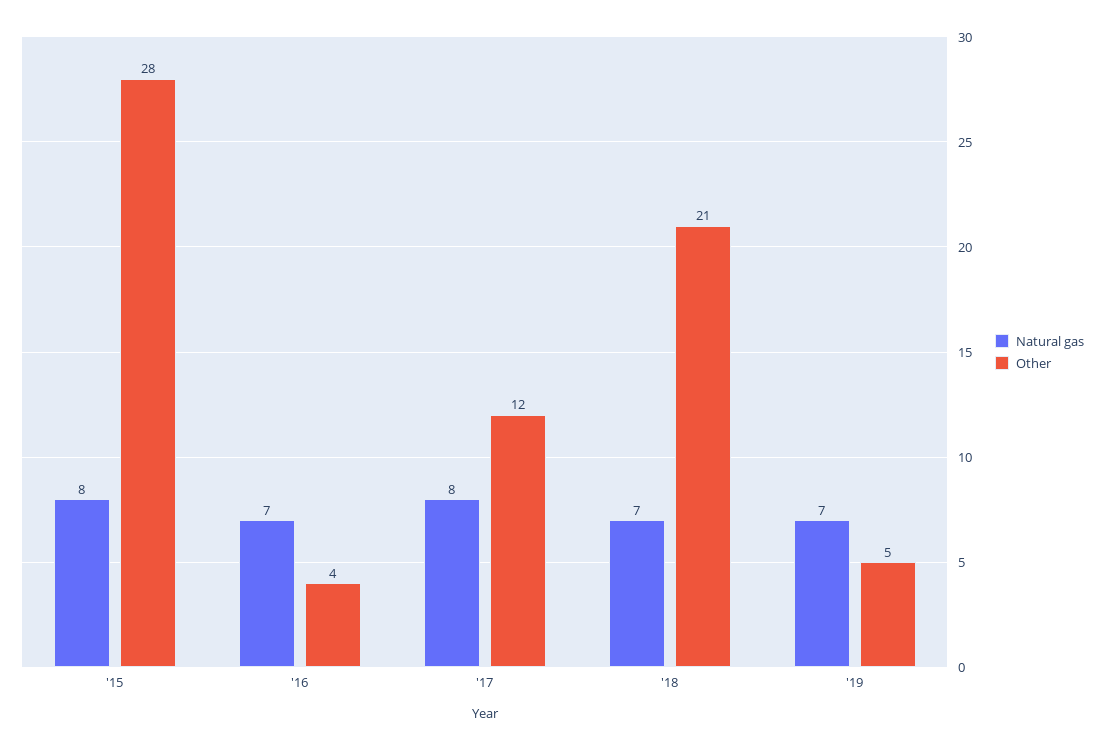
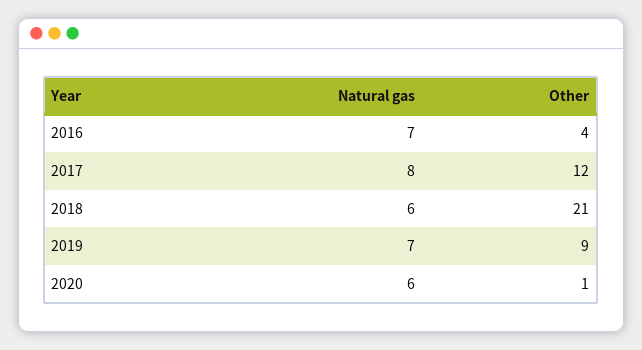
Natural gas, '15: 8 -> none
Other, '15: 28 -> none
Natural gas, '18: 7 -> 6
Other, '19: 5 -> 9
Natural gas, 2020: none -> 6
Other, 2020: none -> 1

